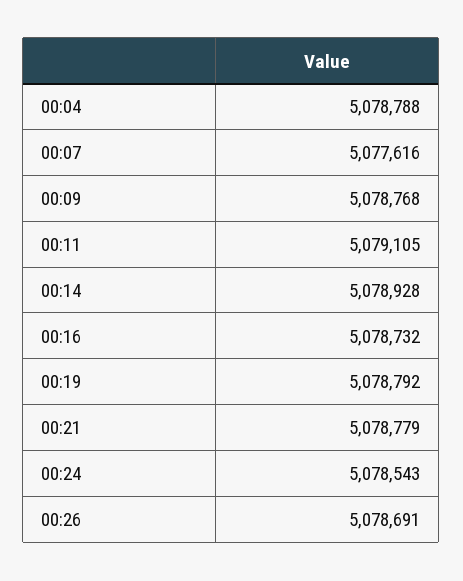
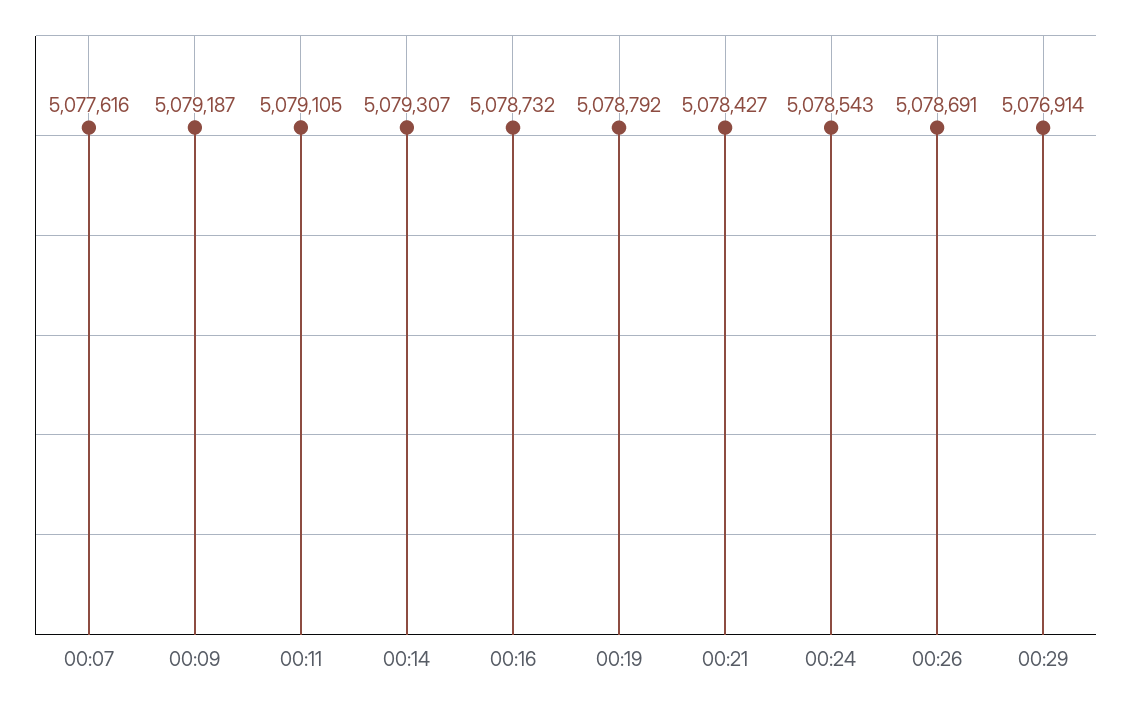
00:04: 5078788 -> none
00:09: 5078768 -> 5079187
00:14: 5078928 -> 5079307
00:21: 5078779 -> 5078427
00:29: none -> 5076914

